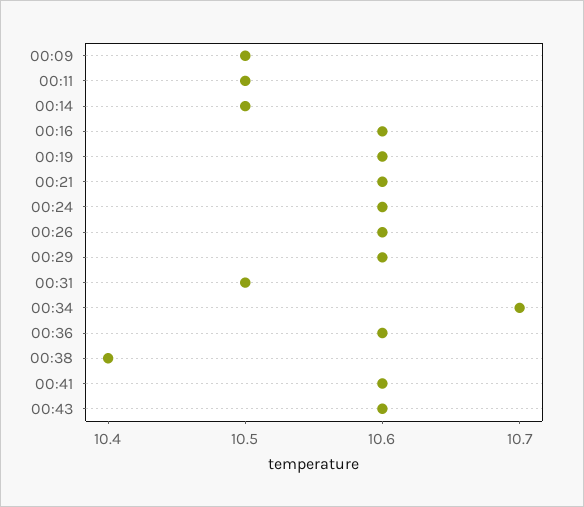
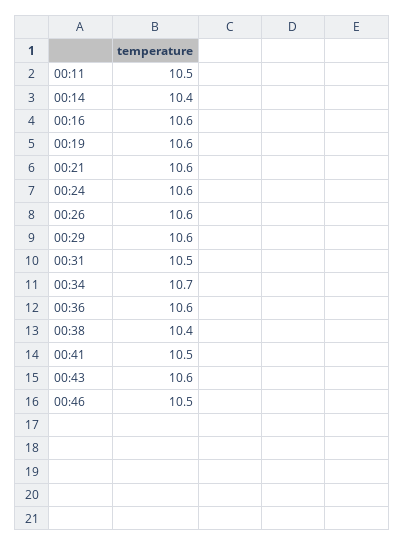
00:09: 10.5 -> none
00:14: 10.5 -> 10.4
00:41: 10.6 -> 10.5
00:46: none -> 10.5

